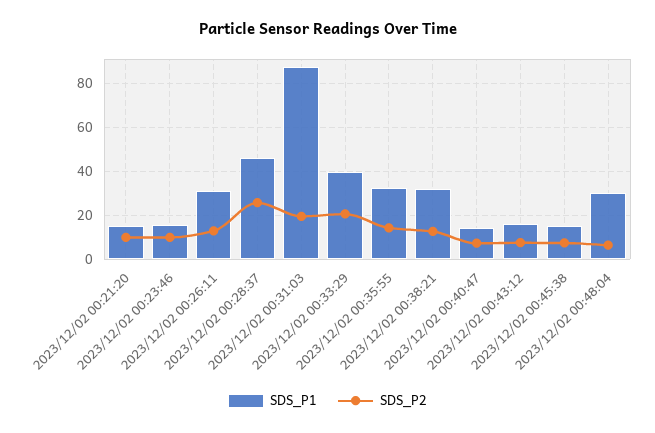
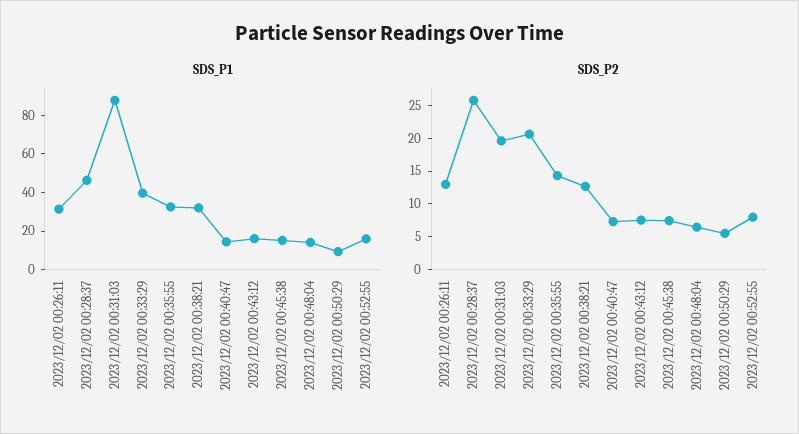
SDS_P1, 2023/12/02 00:21:20: 15 -> none
SDS_P2, 2023/12/02 00:21:20: 10 -> none
SDS_P1, 2023/12/02 00:23:46: 15 -> none
SDS_P2, 2023/12/02 00:23:46: 10 -> none
SDS_P1, 2023/12/02 00:48:04: 30 -> 15
SDS_P1, 2023/12/02 00:50:29: none -> 10
SDS_P1, 2023/12/02 00:52:55: none -> 15
SDS_P2, 2023/12/02 00:50:29: none -> 5
SDS_P2, 2023/12/02 00:52:55: none -> 7.5

